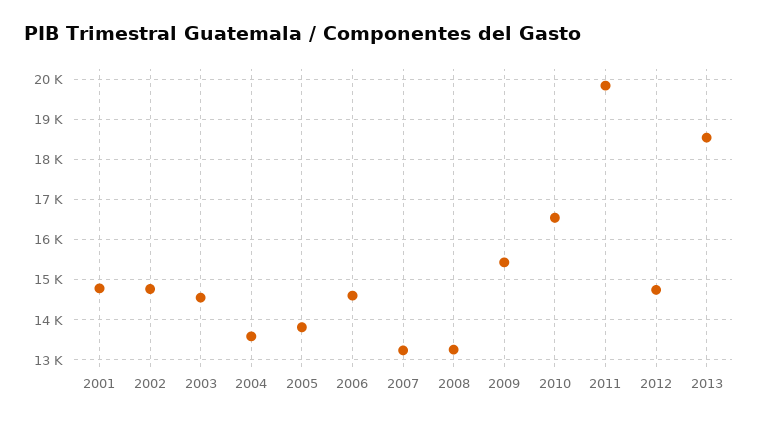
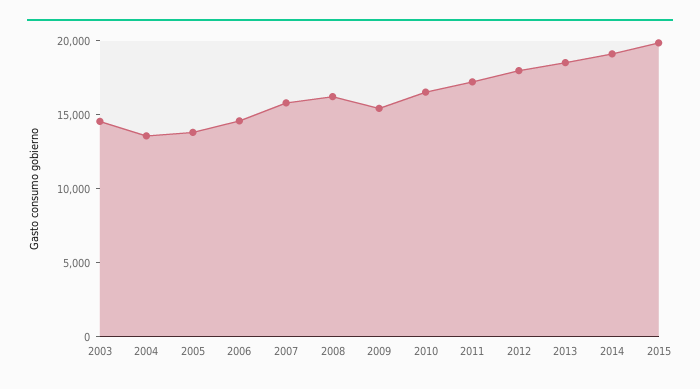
2001: 14800 -> none
2002: 14800 -> none
2007: 13200 -> 16000
2008: 13200 -> 16000
2011: 19800 -> 17000
2012: 14800 -> 18000
2014: none -> 19000
2015: none -> 20000

